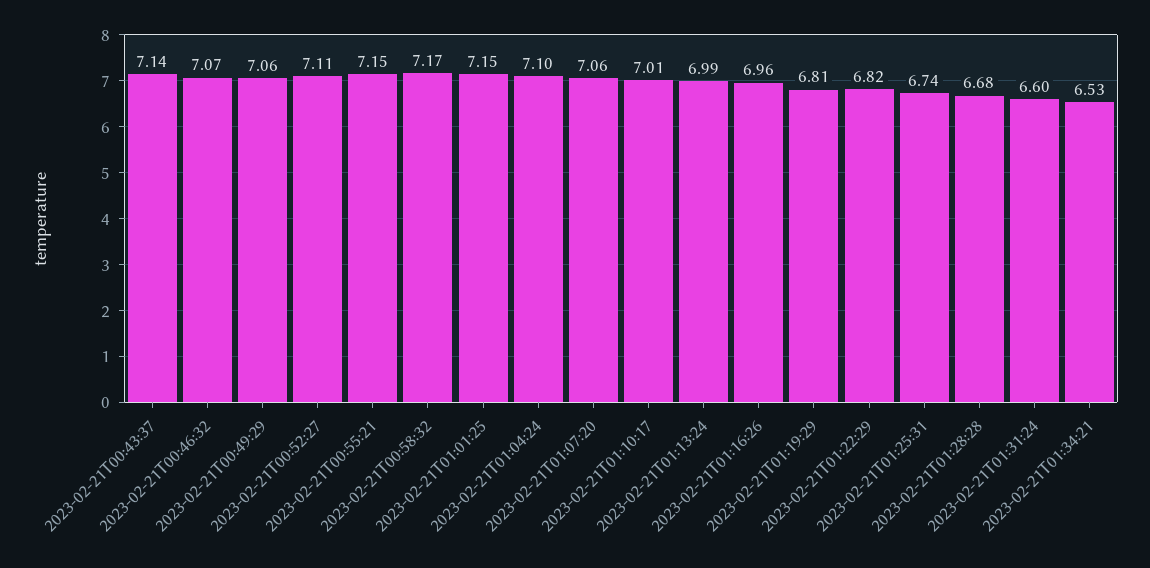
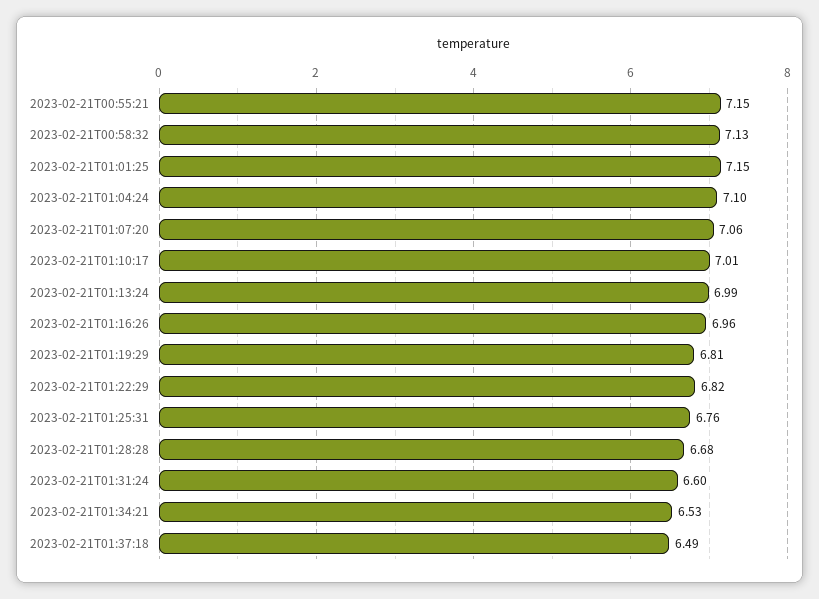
2023-02-21T00:43:37: 7.14 -> none
2023-02-21T00:46:32: 7.07 -> none
2023-02-21T00:49:29: 7.06 -> none
2023-02-21T00:52:27: 7.11 -> none
2023-02-21T00:58:32: 7.17 -> 7.13
2023-02-21T01:25:31: 6.74 -> 6.76
2023-02-21T01:37:18: none -> 6.49

